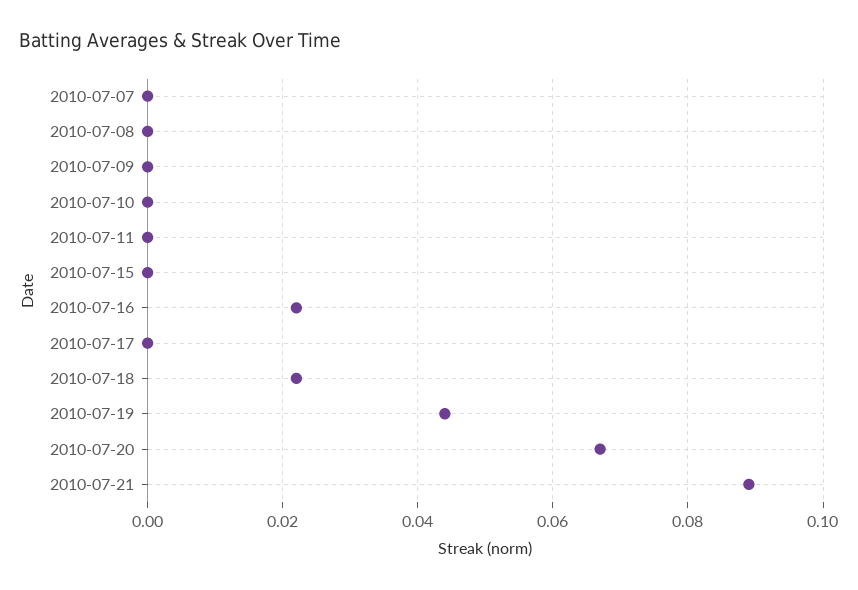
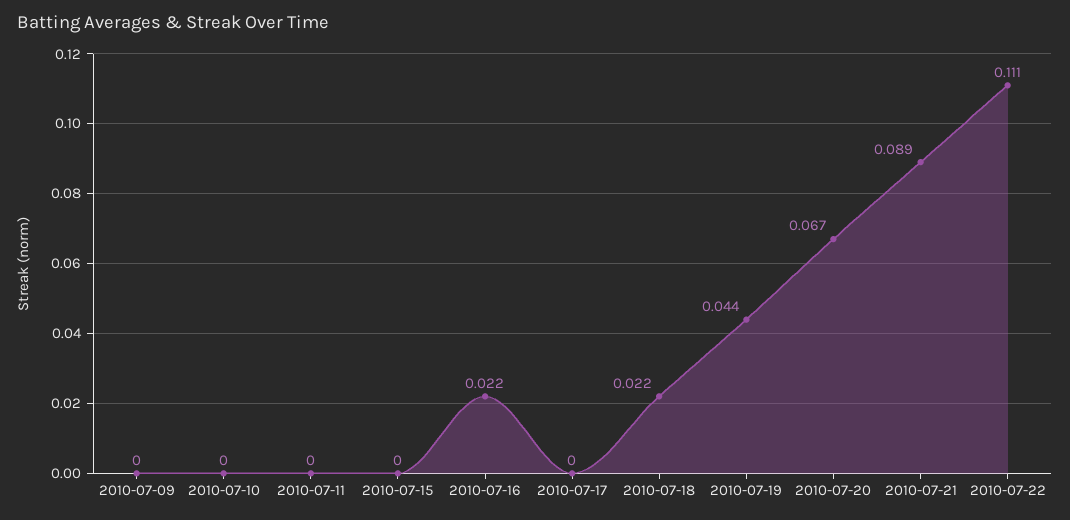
2010-07-07: 0 -> none
2010-07-08: 0 -> none
2010-07-22: none -> 0.111

